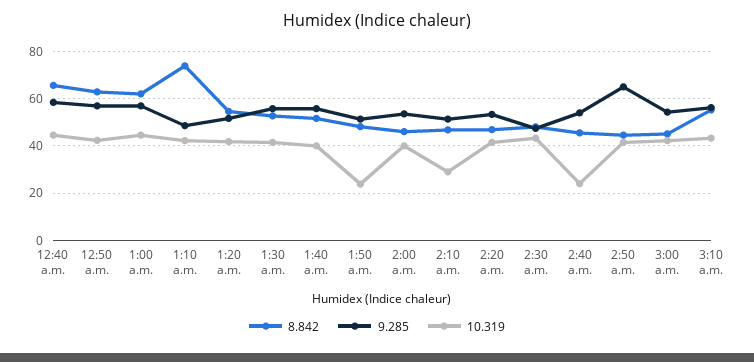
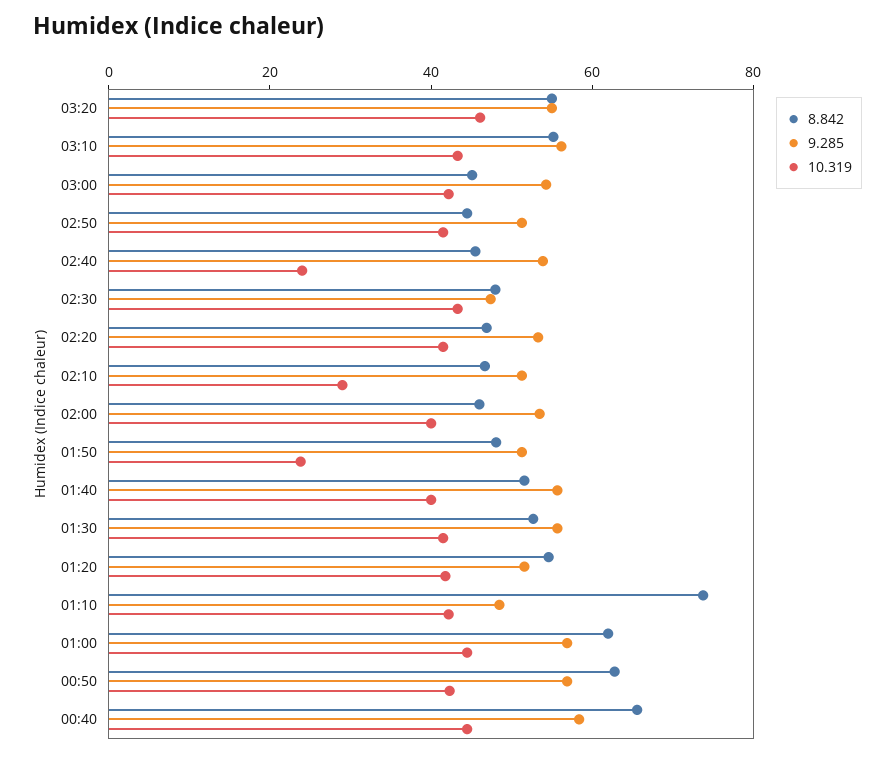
9.285, 2:50 a.m.: 65 -> 50
8.842, 03:20: none -> 55
9.285, 03:20: none -> 55
10.319, 03:20: none -> 45

